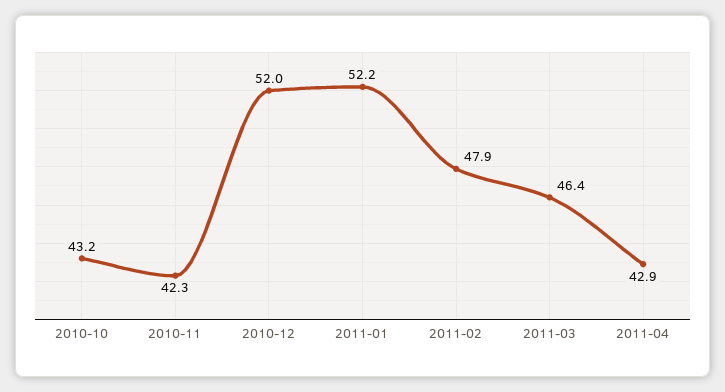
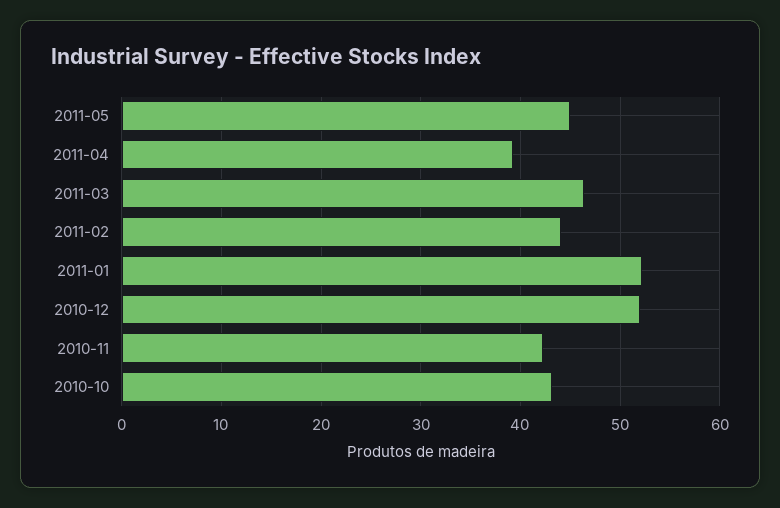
2011-02: 47.9 -> 44
2011-04: 42.9 -> 39
2011-05: none -> 45

